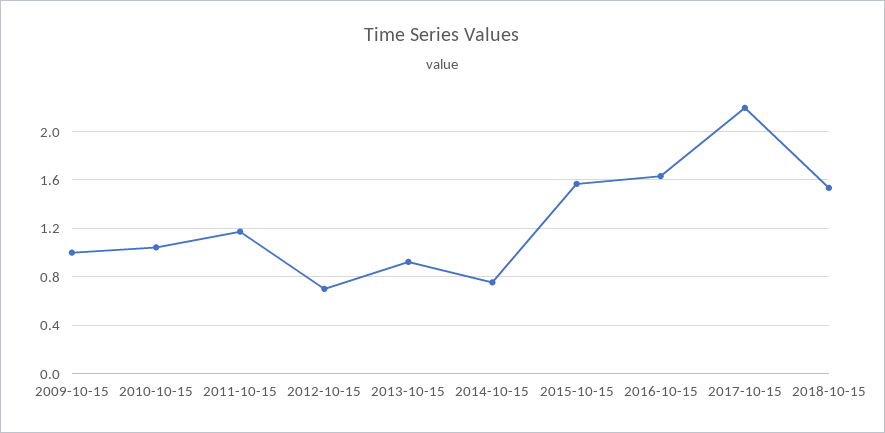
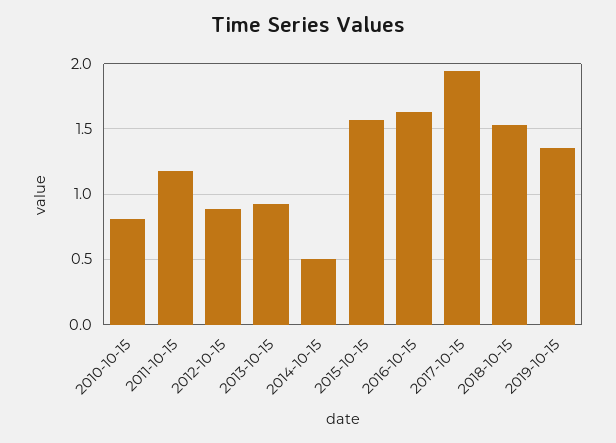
2009-10-15: 1 -> none
2010-10-15: 1.05 -> 0.8
2012-10-15: 0.7 -> 0.9
2014-10-15: 0.75 -> 0.5
2017-10-15: 2.2 -> 1.95
2019-10-15: none -> 1.35

